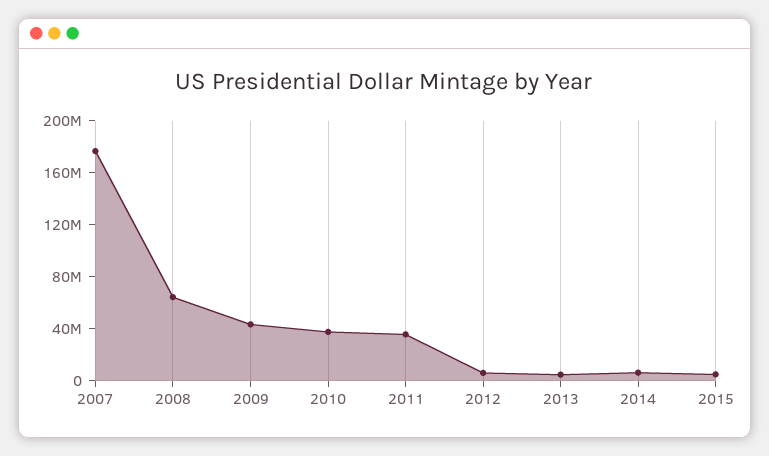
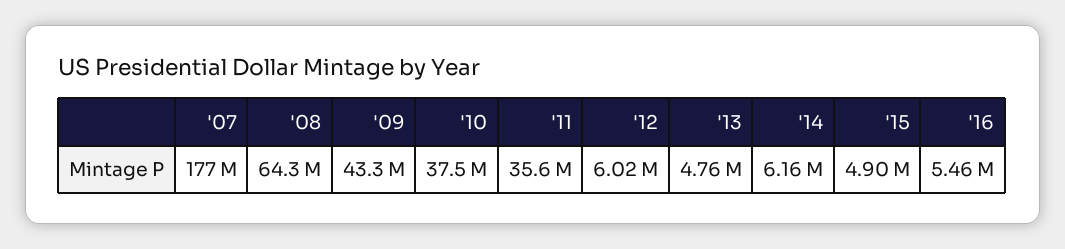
'16: none -> 5460000

